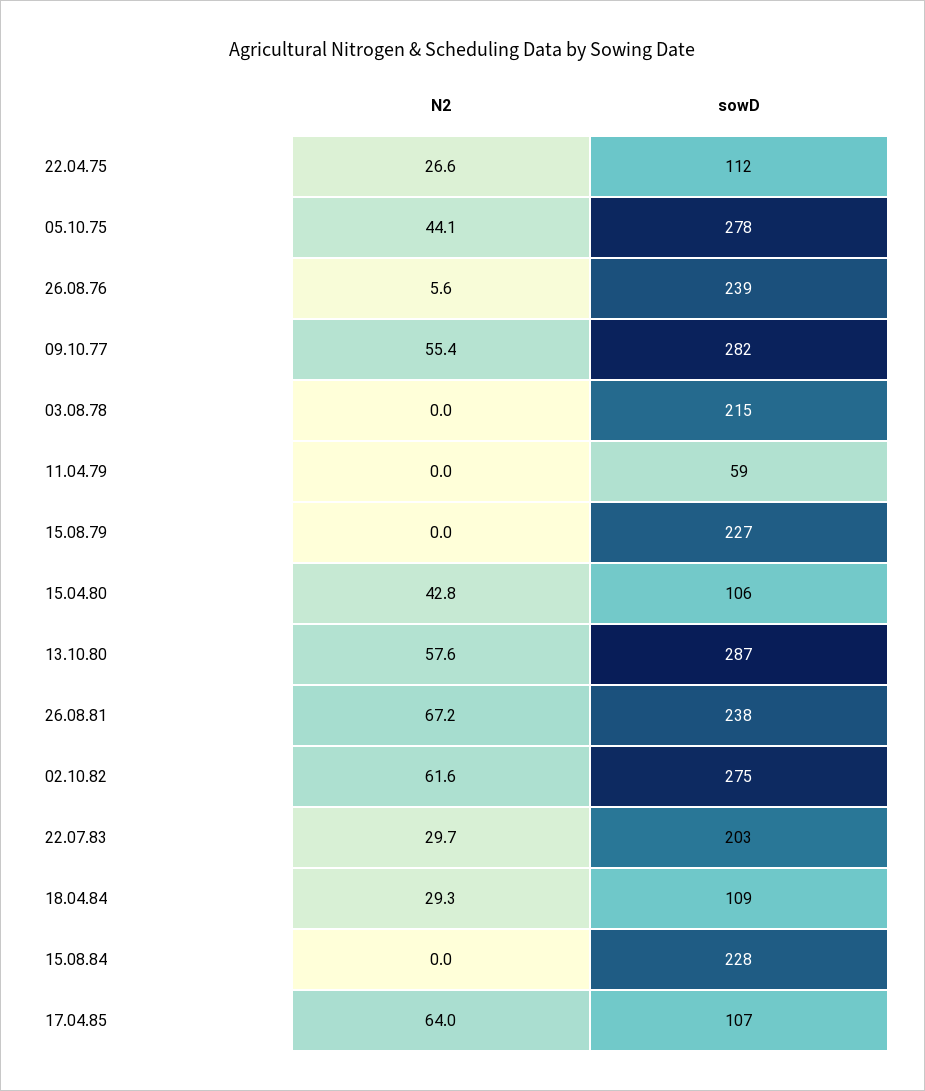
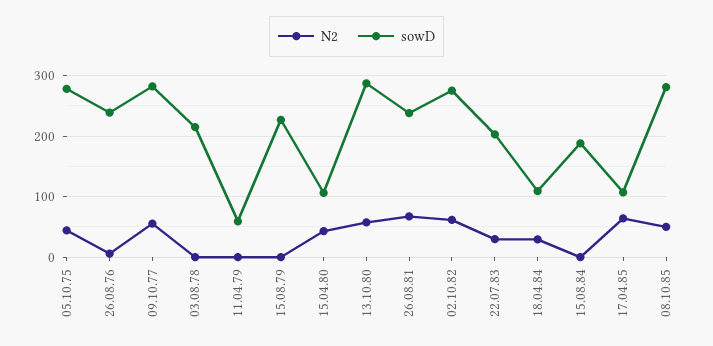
N2, 22.04.75: 26.6 -> none
sowD, 22.04.75: 112 -> none
sowD, 15.08.84: 228 -> 190
N2, 08.10.85: none -> 50
sowD, 08.10.85: none -> 280

